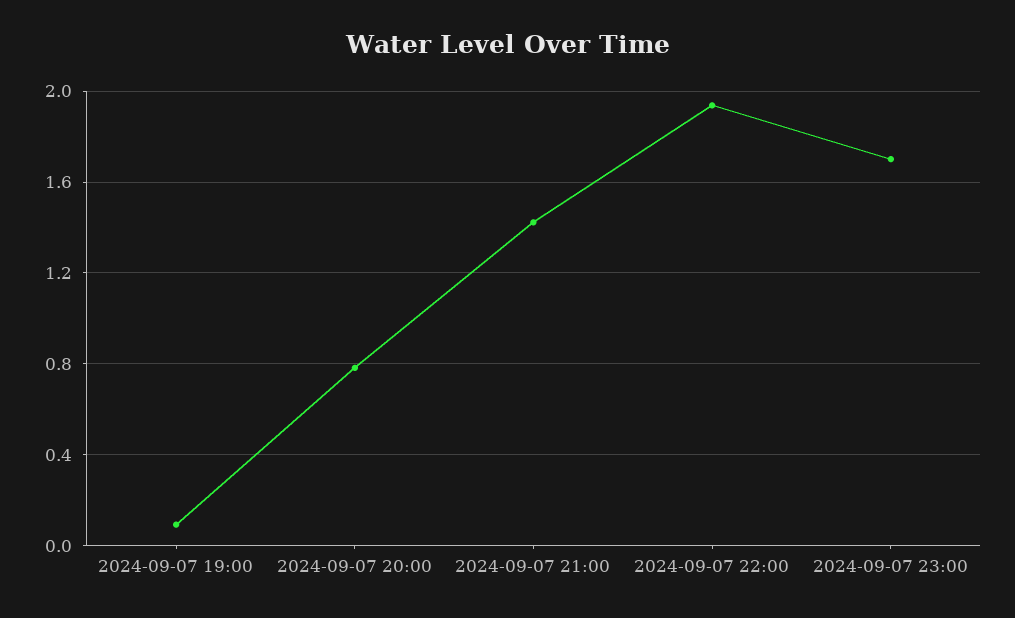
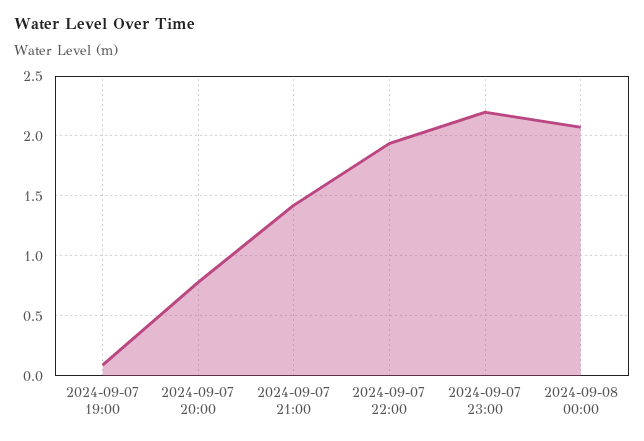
2024-09-07 23:00: 1.7 -> 2.2
2024-09-08 00:00: none -> 2.1

